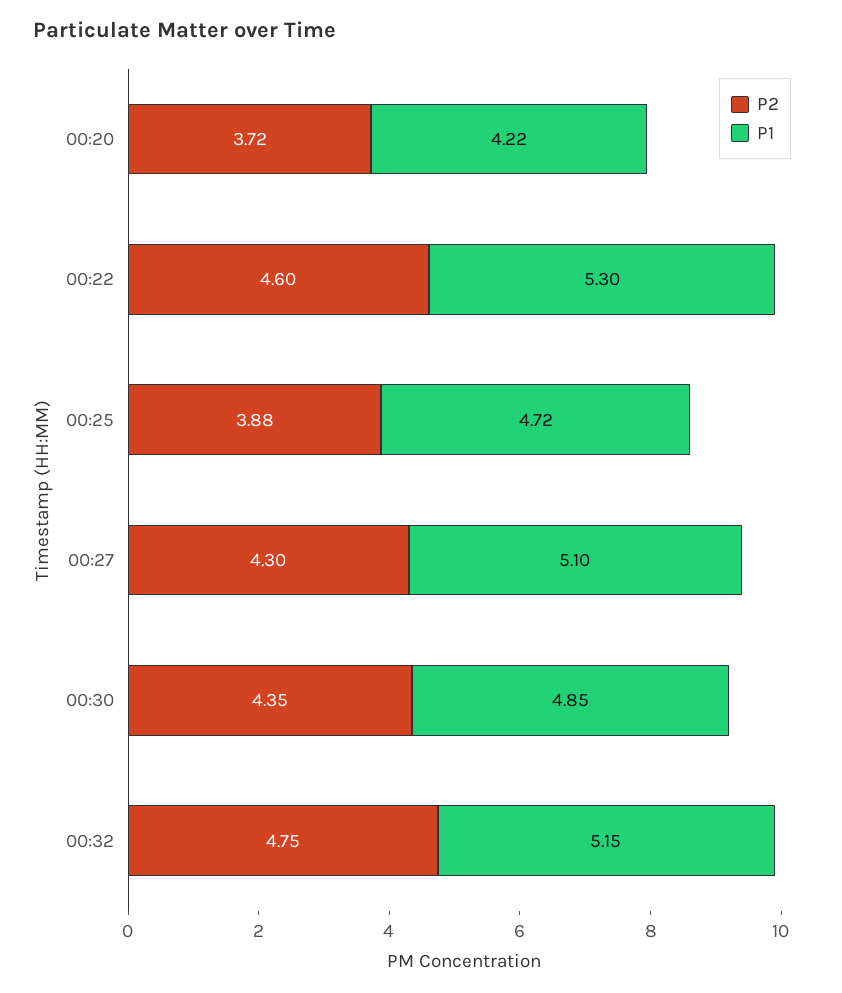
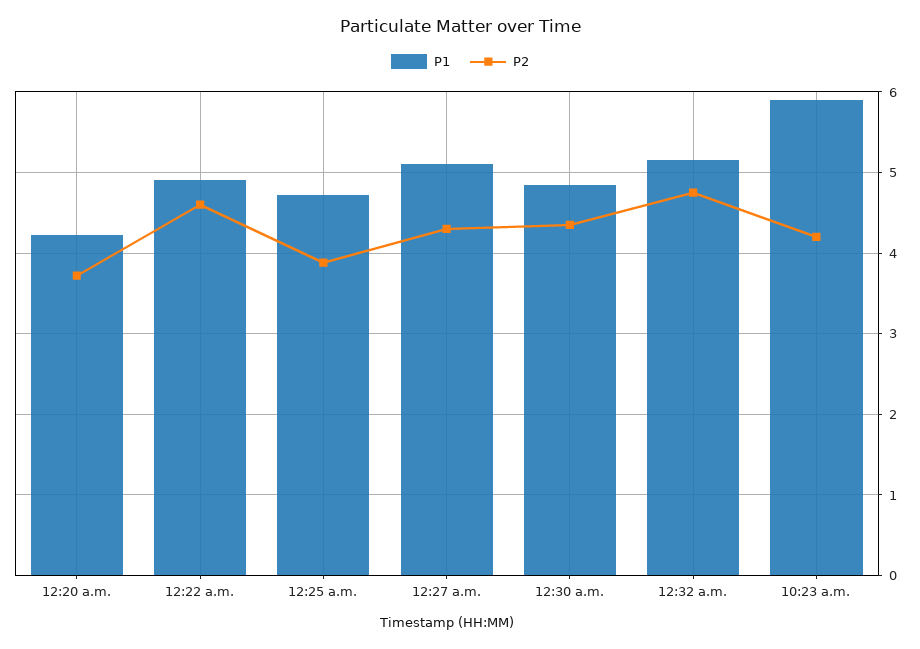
P1, 00:22: 5.3 -> 4.9
P1, 10:23 a.m.: none -> 5.9
P2, 10:23 a.m.: none -> 4.2

